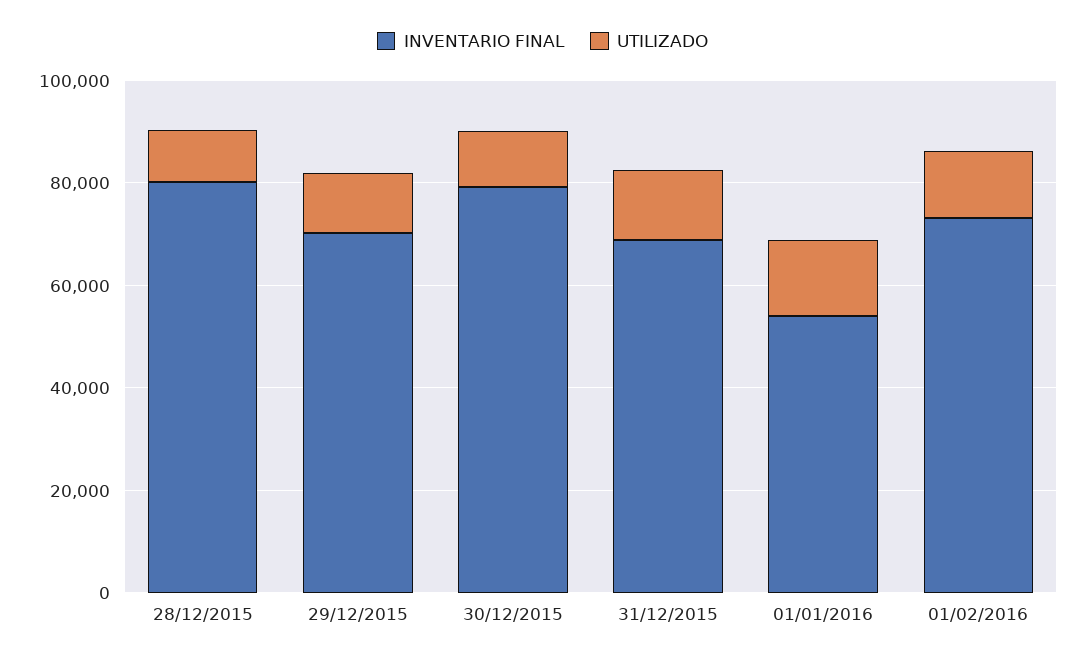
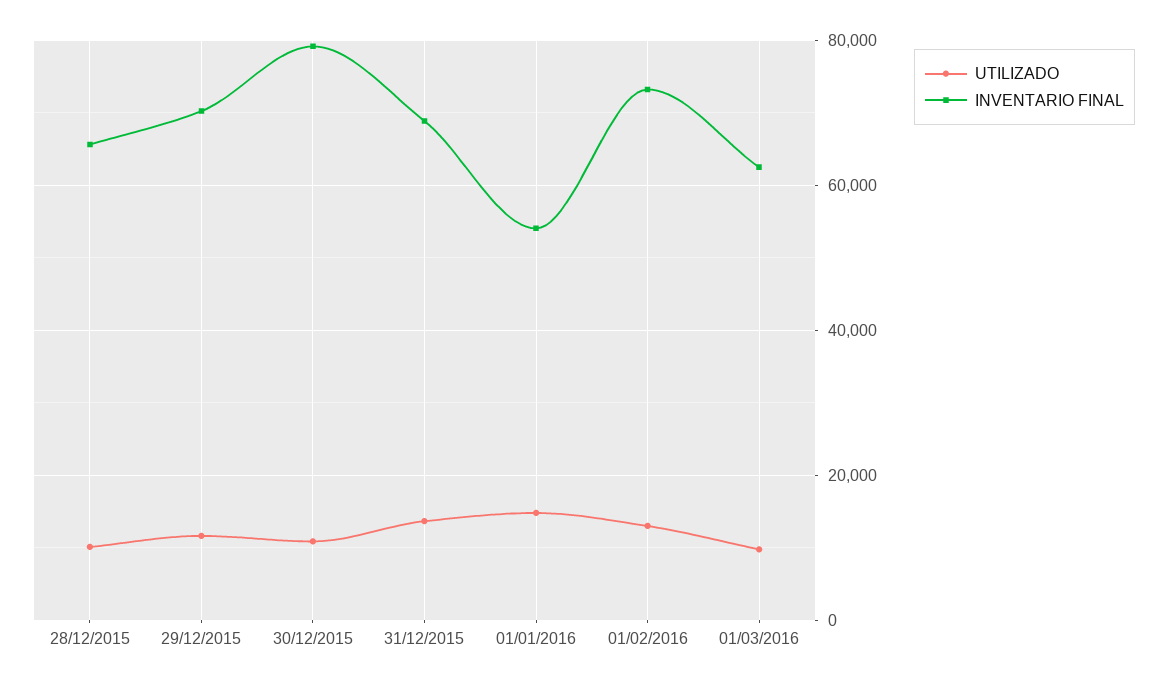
INVENTARIO FINAL, 28/12/2015: 80000 -> 66000
UTILIZADO, 01/03/2016: none -> 10000
INVENTARIO FINAL, 01/03/2016: none -> 62000

